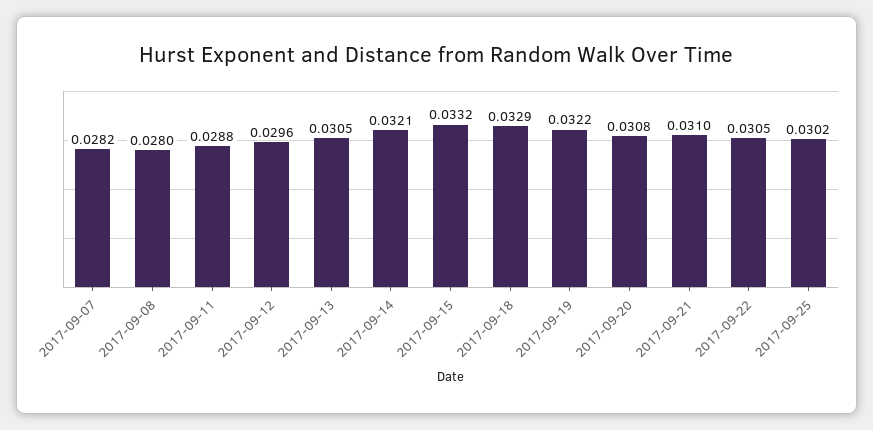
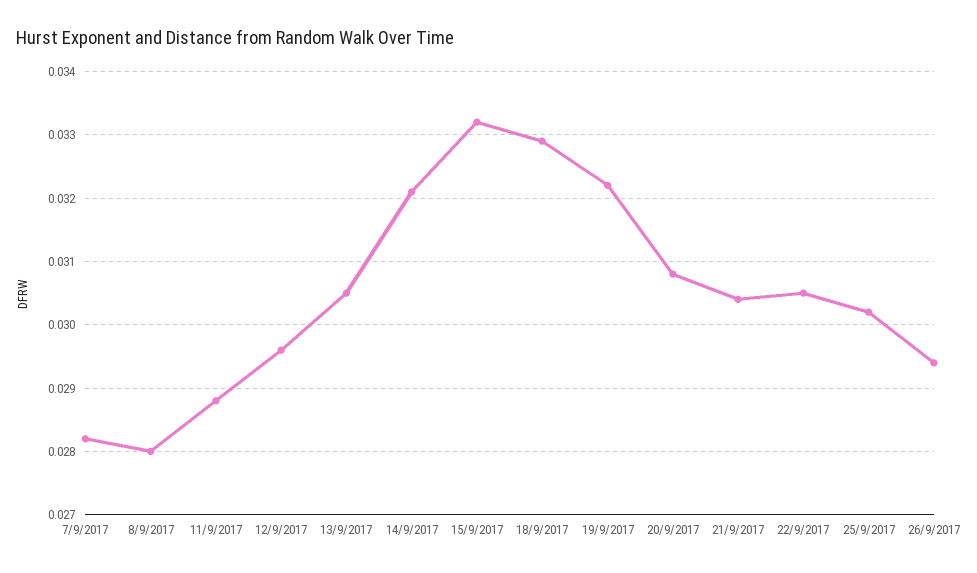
2017-09-21: 0.031 -> 0.0304
26/9/2017: none -> 0.0294

